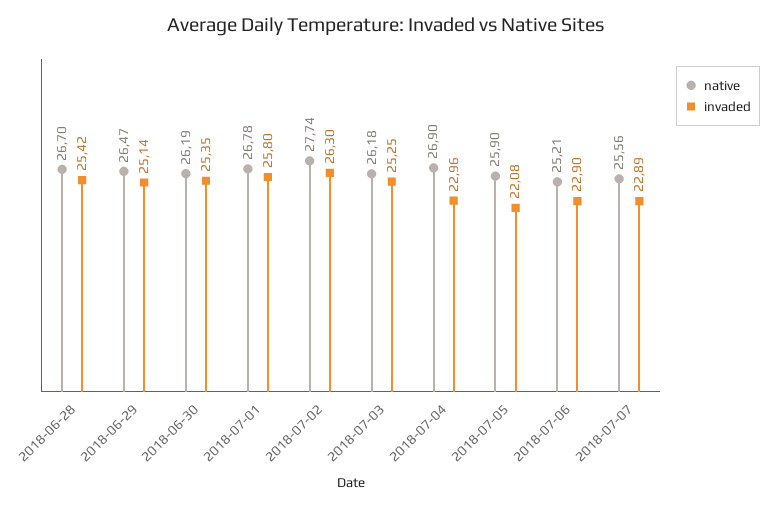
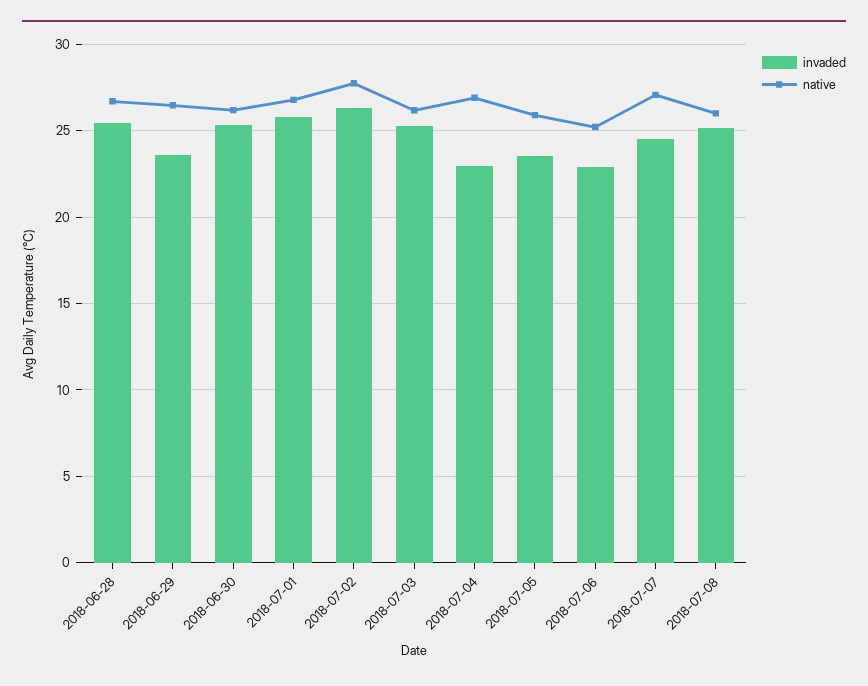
invaded, 2018-06-29: 25.14 -> 23.5
invaded, 2018-07-05: 22.08 -> 23.5
native, 2018-07-07: 25.56 -> 27
invaded, 2018-07-07: 22.89 -> 24.5
invaded, 2018-07-08: none -> 25
native, 2018-07-08: none -> 26

